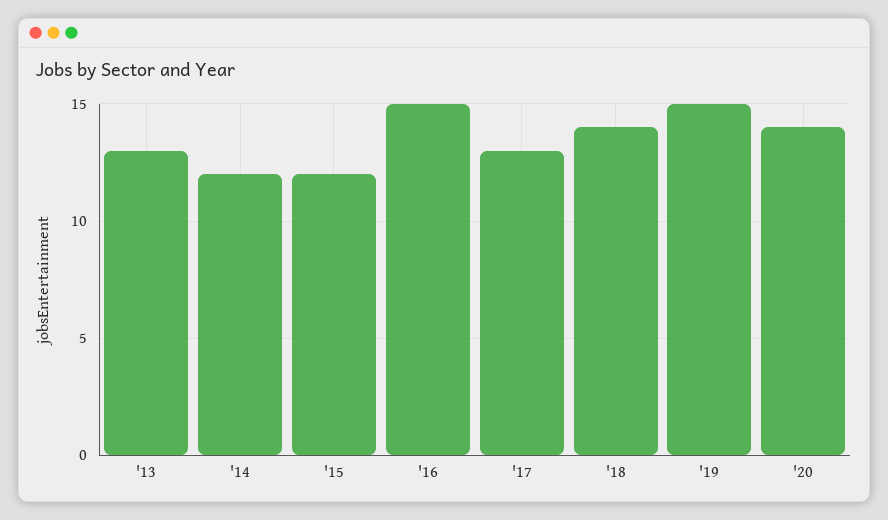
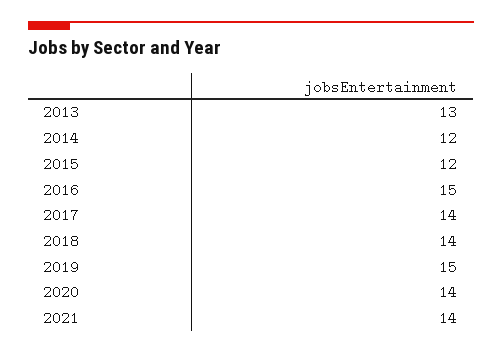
'17: 13 -> 14
2021: none -> 14

